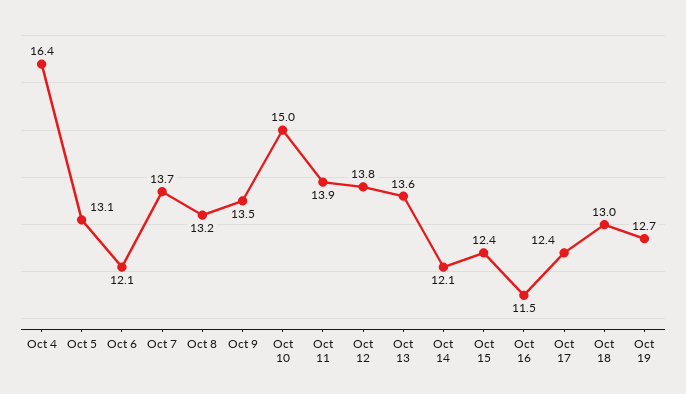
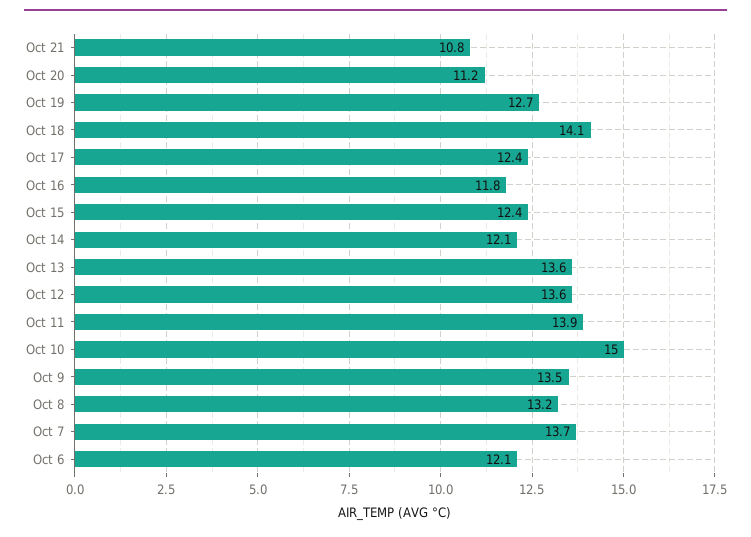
Oct 4: 16.4 -> none
Oct 5: 13.1 -> none
Oct 12: 13.8 -> 13.6
Oct 16: 11.5 -> 11.8
Oct 18: 13 -> 14.1
Oct 21: none -> 10.8
Oct 20: none -> 11.2

